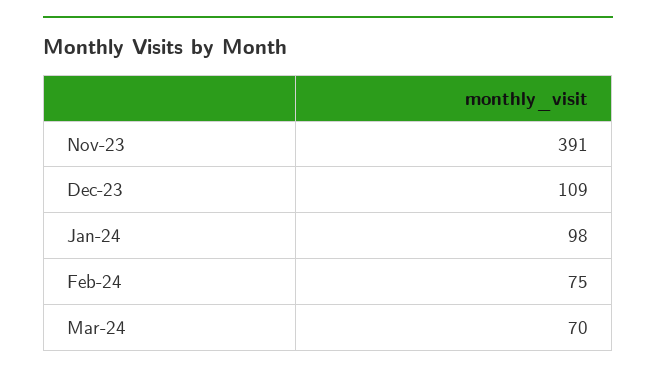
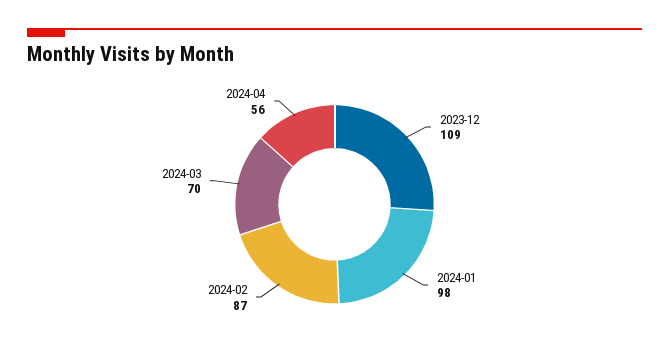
Nov-23: 391 -> none
Feb-24: 75 -> 87
2024-04: none -> 56

